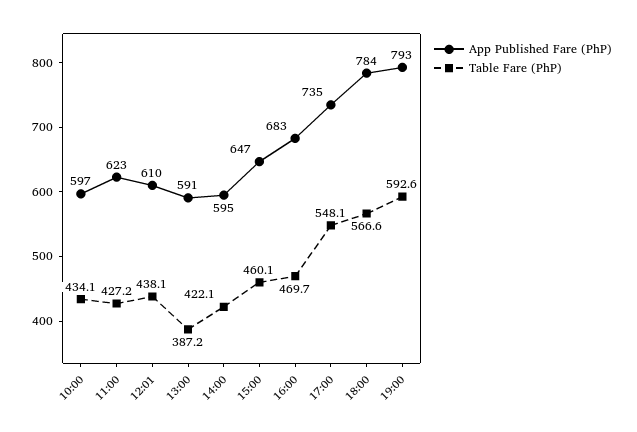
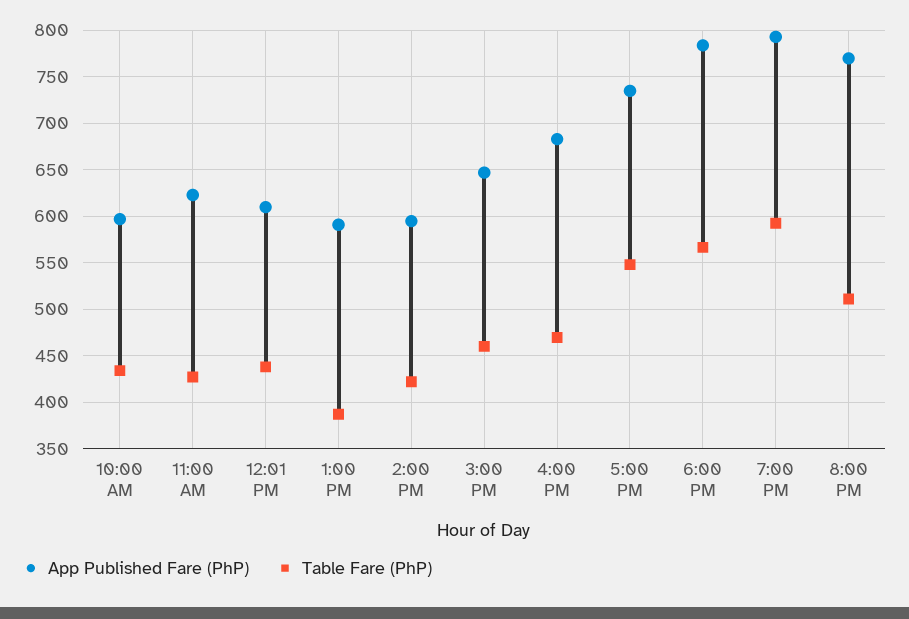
App Published Fare (PhP), 8:00 PM: none -> 770
Table Fare (PhP), 8:00 PM: none -> 510

